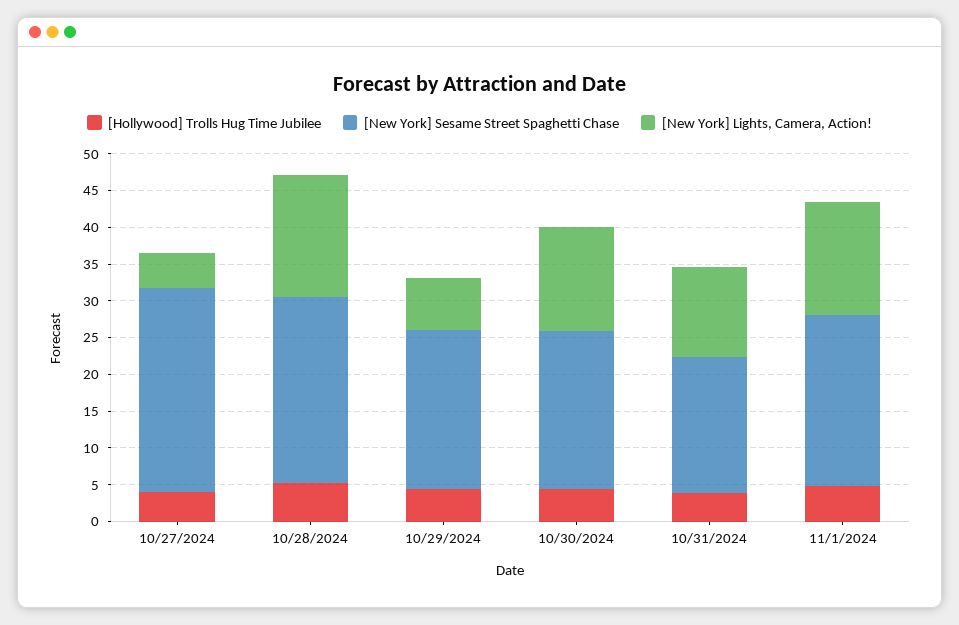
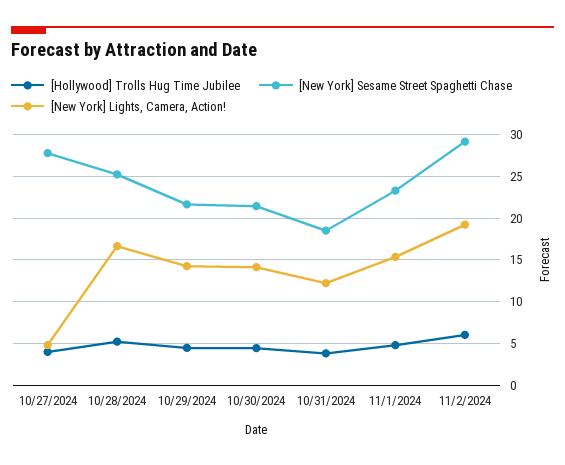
[New York] Lights, Camera, Action!, 10/29/2024: 7.5 -> 14
[Hollywood] Trolls Hug Time Jubilee, 11/2/2024: none -> 6
[New York] Sesame Street Spaghetti Chase, 11/2/2024: none -> 29
[New York] Lights, Camera, Action!, 11/2/2024: none -> 19

